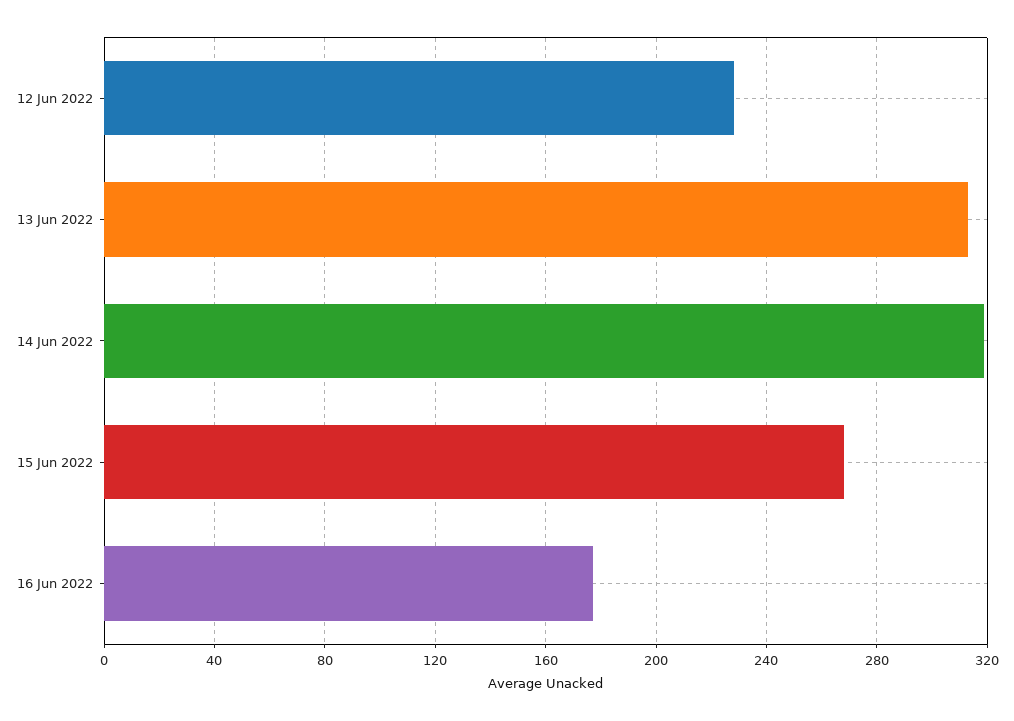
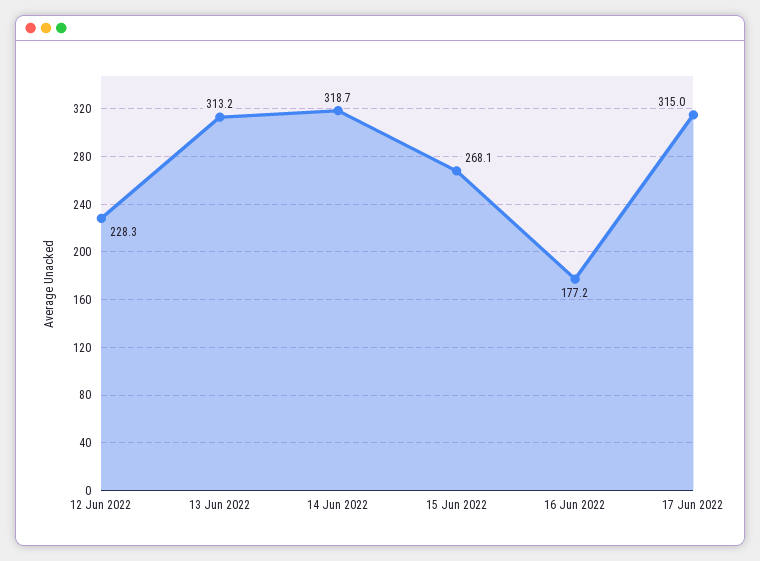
17 Jun 2022: none -> 315

